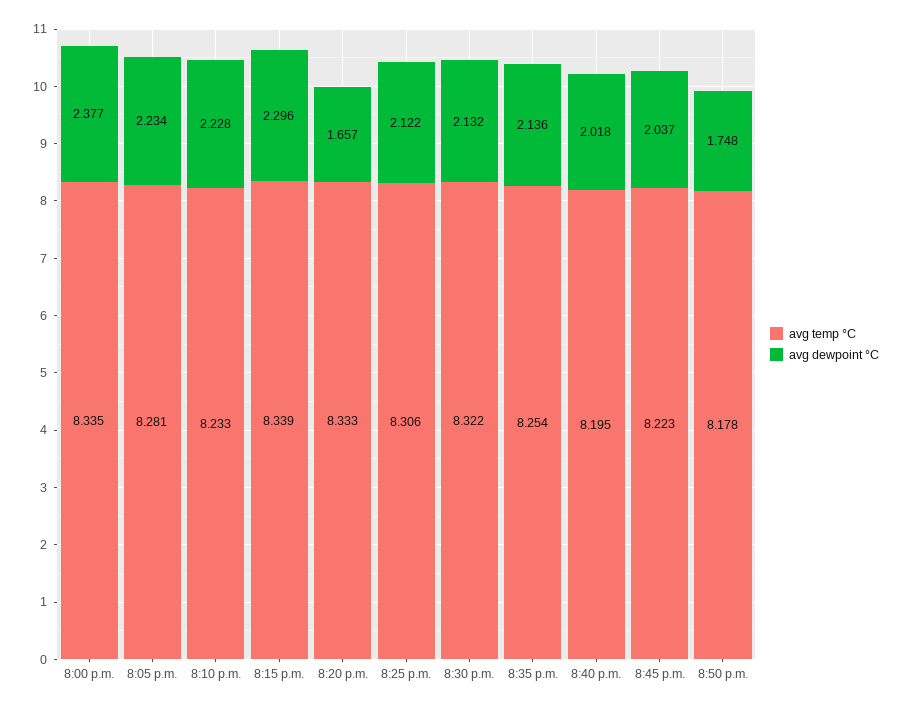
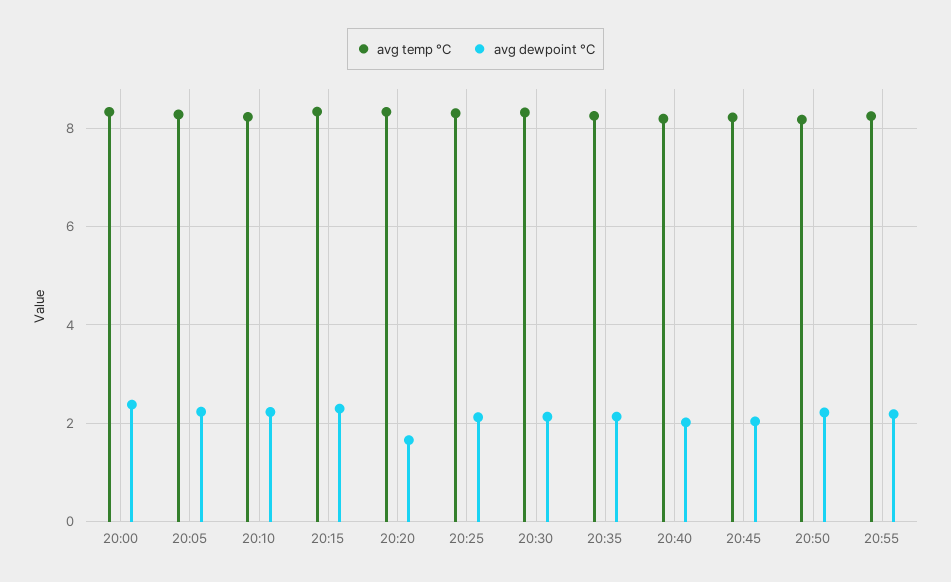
avg dewpoint °C, 8:50 p.m.: 1.748 -> 2.2
avg temp °C, 20:55: none -> 8.2
avg dewpoint °C, 20:55: none -> 2.2

